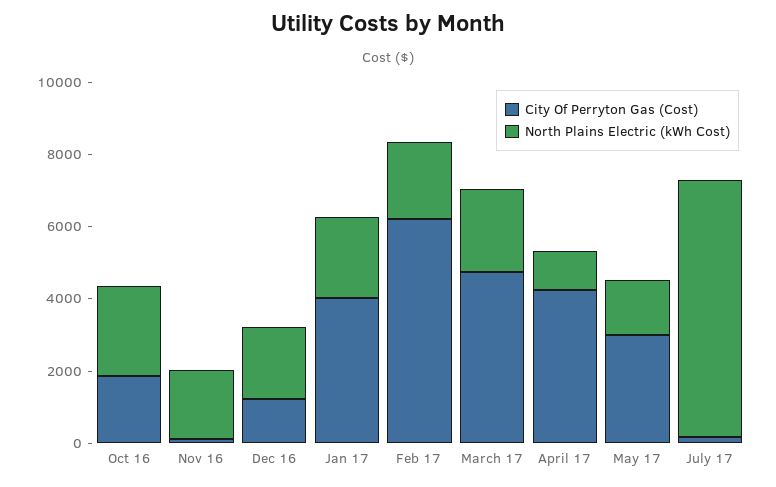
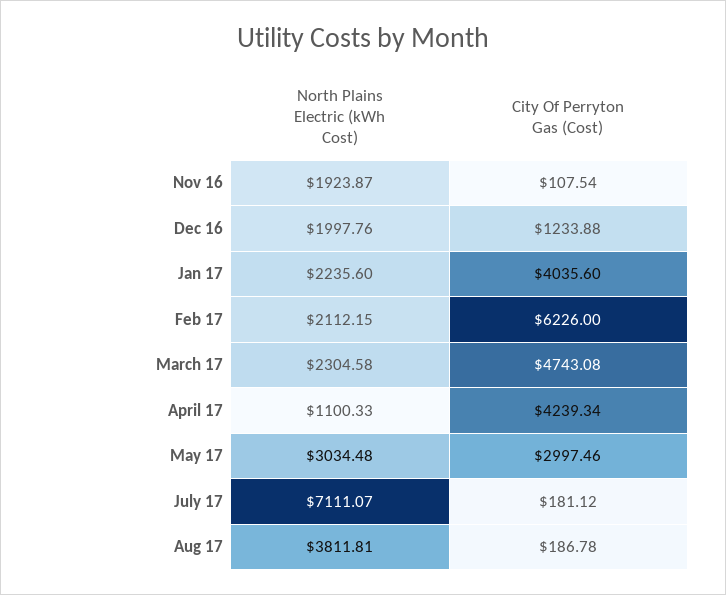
City Of Perryton Gas (Cost), Oct 16: 2000 -> none
North Plains Electric (kWh Cost), Oct 16: 2500 -> none
North Plains Electric (kWh Cost), May 17: 1500 -> 3034.48
North Plains Electric (kWh Cost), Aug 17: none -> 3811.81
City Of Perryton Gas (Cost), Aug 17: none -> 186.78

